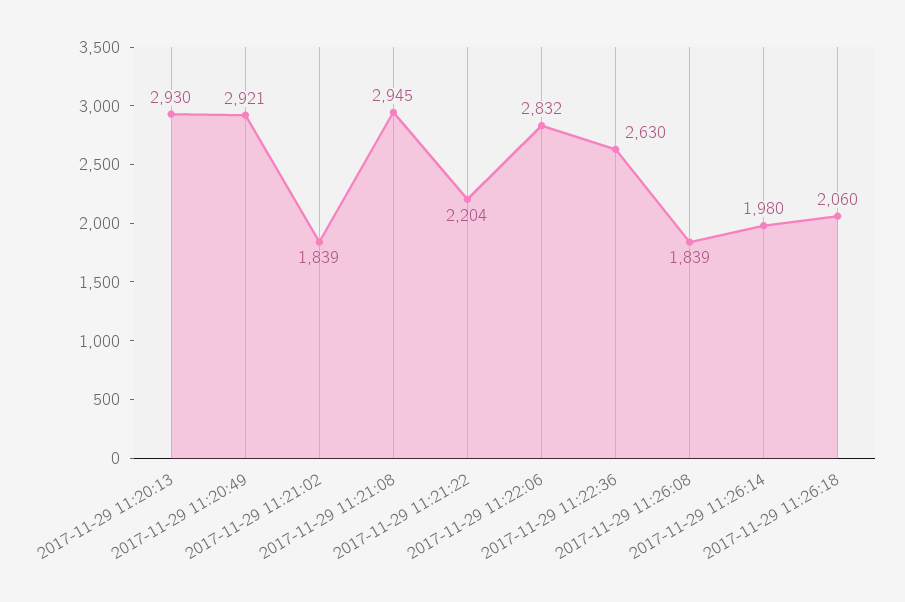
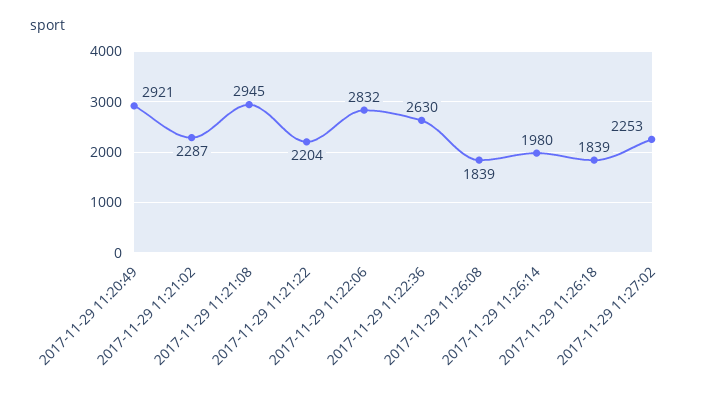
2017-11-29 11:20:13: 2930 -> none
2017-11-29 11:21:02: 1839 -> 2287
2017-11-29 11:26:18: 2060 -> 1839
2017-11-29 11:27:02: none -> 2253

